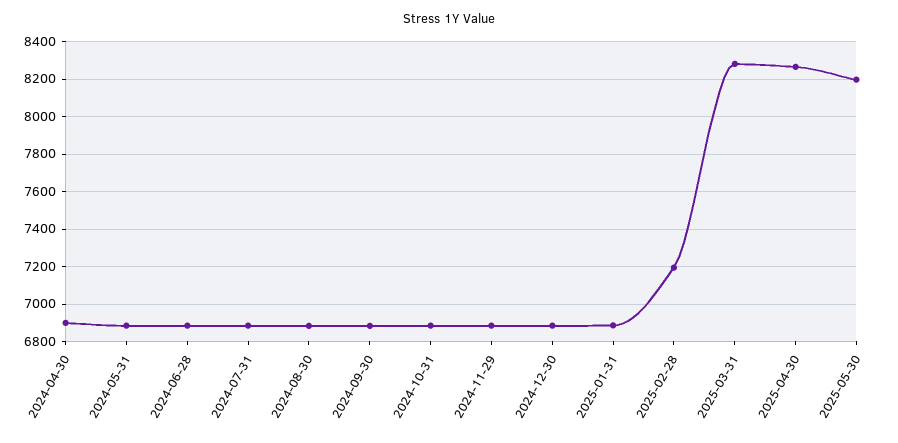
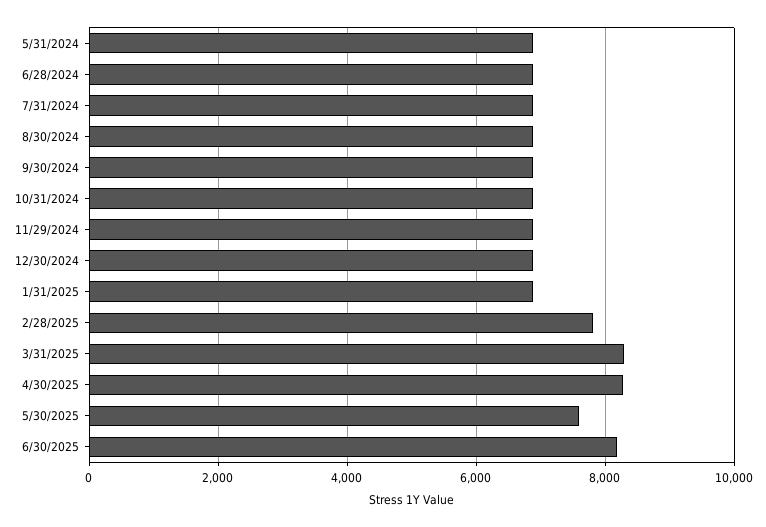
2024-04-30: 6900 -> none
2025-02-28: 7200 -> 7800
2025-05-30: 8200 -> 7600
6/30/2025: none -> 8200

